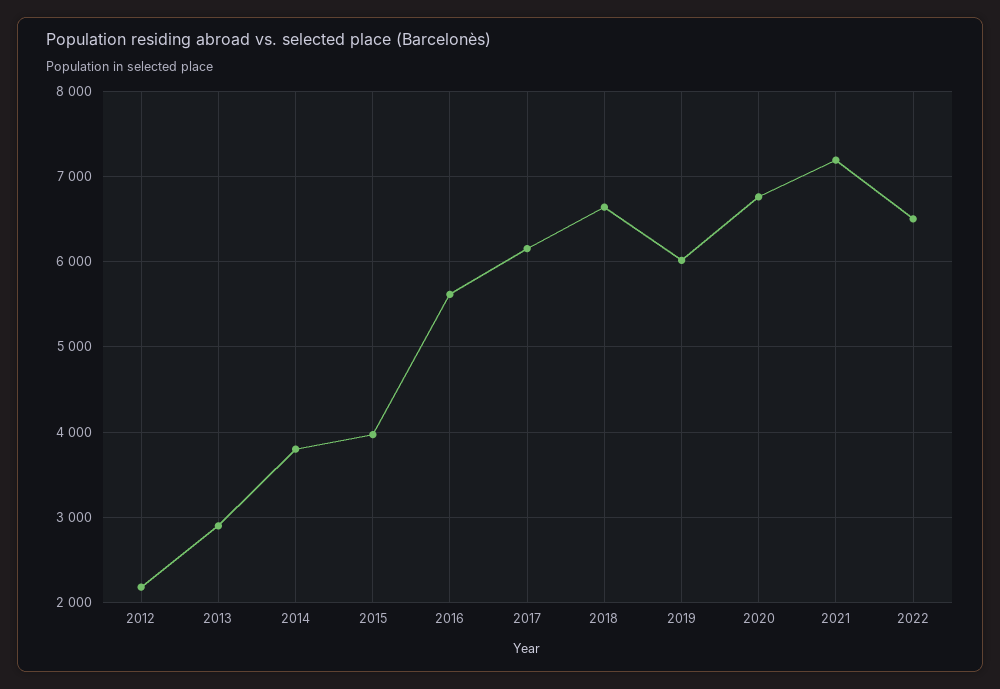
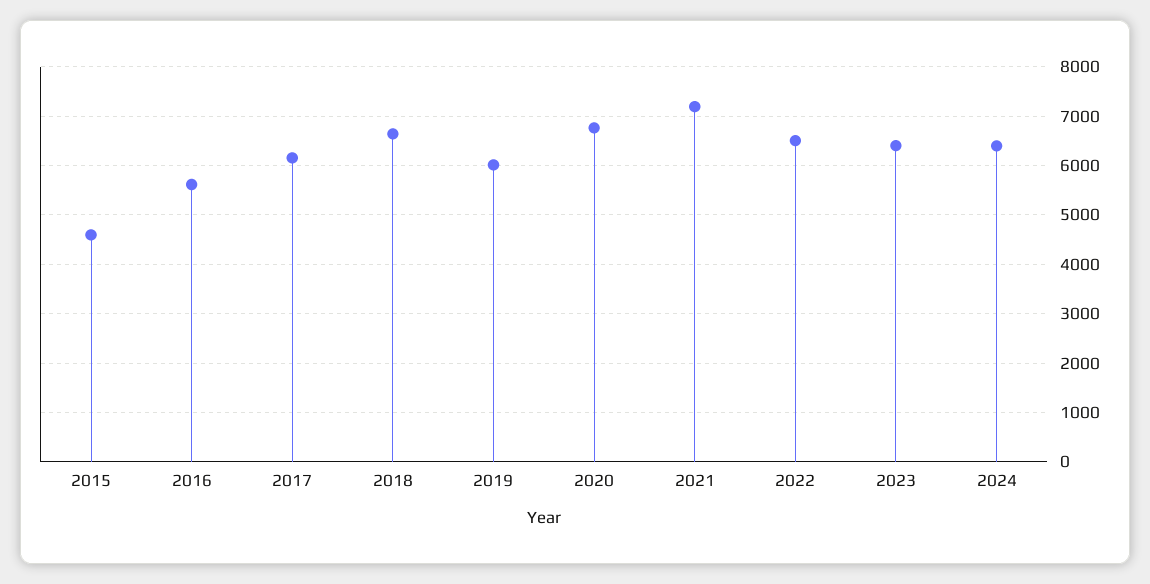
2012: 2200 -> none
2013: 2900 -> none
2014: 3800 -> none
2015: 4000 -> 4600
2023: none -> 6400
2024: none -> 6400

